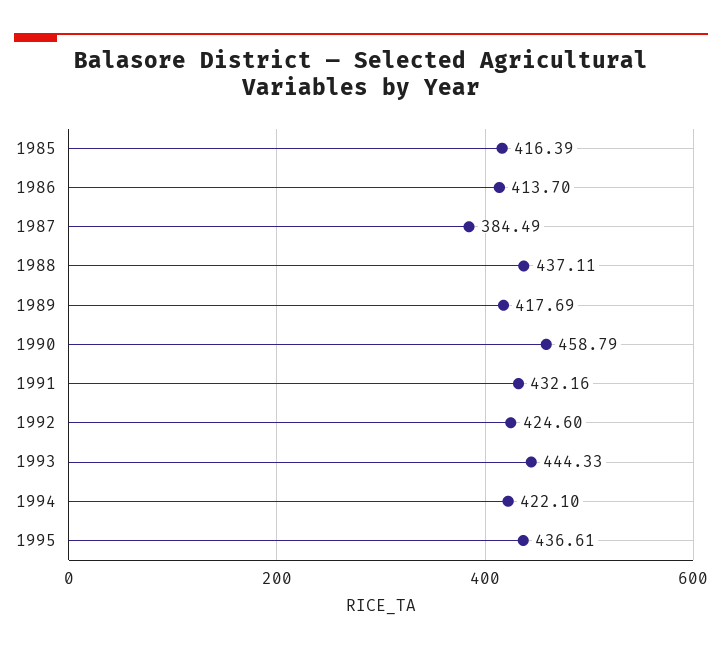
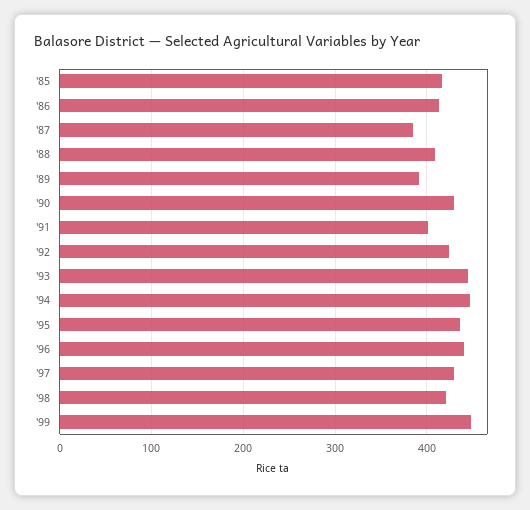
1988: 437.11 -> 410
1989: 417.69 -> 390
1990: 458.79 -> 430
1991: 432.16 -> 400
1994: 422.1 -> 450
'96: none -> 440
'97: none -> 430
'98: none -> 420
'99: none -> 450

